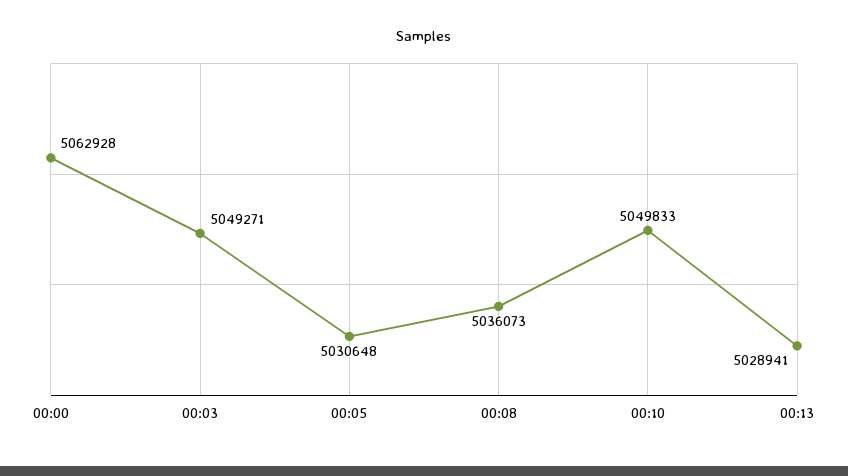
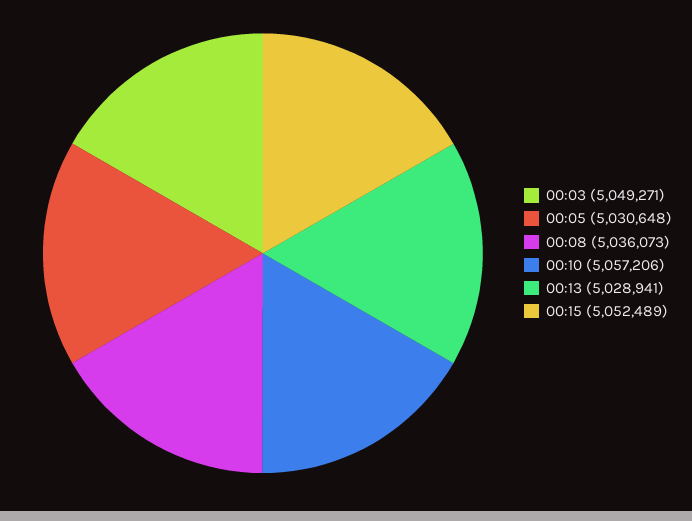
00:00: 5062928 -> none
00:10: 5049833 -> 5057206
00:15: none -> 5052489

